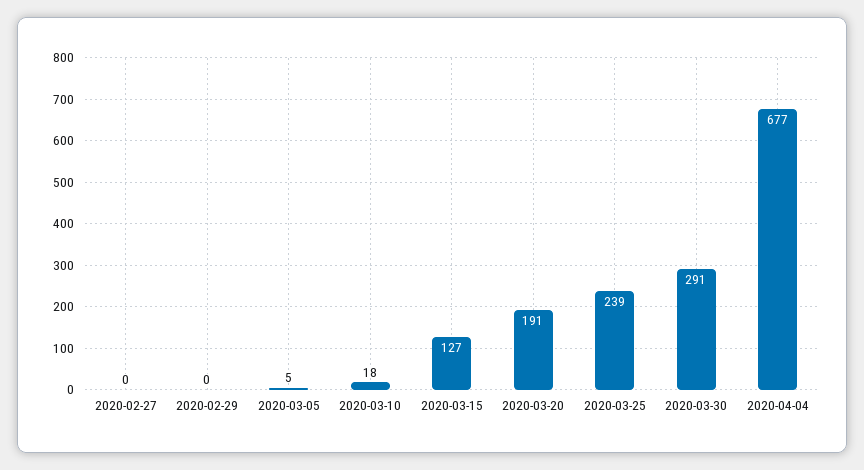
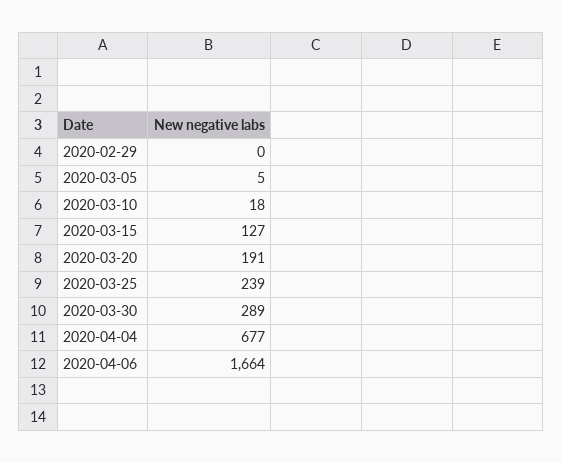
2020-02-27: 0 -> none
2020-03-30: 291 -> 289
2020-04-06: none -> 1664

